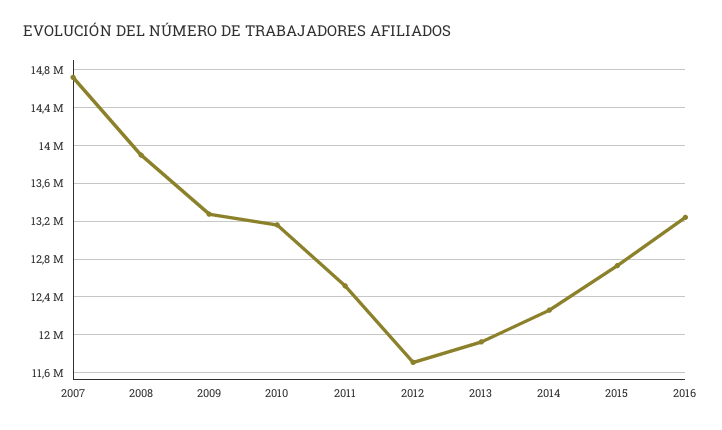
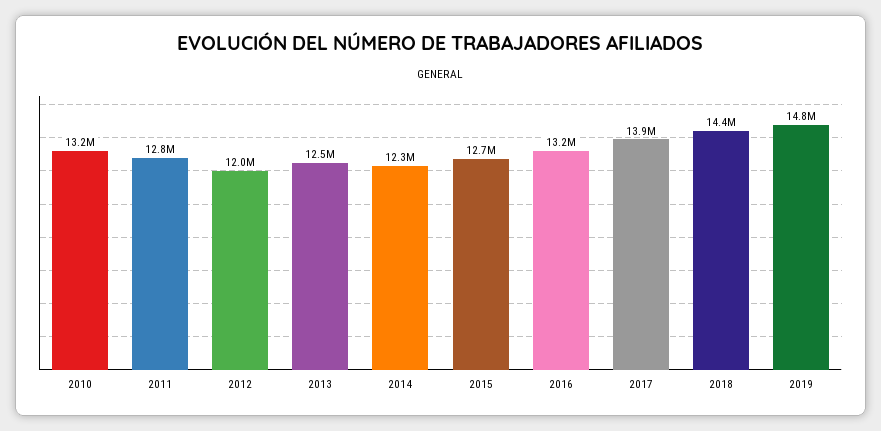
2007: 14700000 -> none
2008: 13900000 -> none
2009: 13300000 -> none
2011: 12500000 -> 12800000
2012: 11700000 -> 12000000
2013: 11900000 -> 12500000
2017: none -> 13900000
2018: none -> 14400000
2019: none -> 14800000

